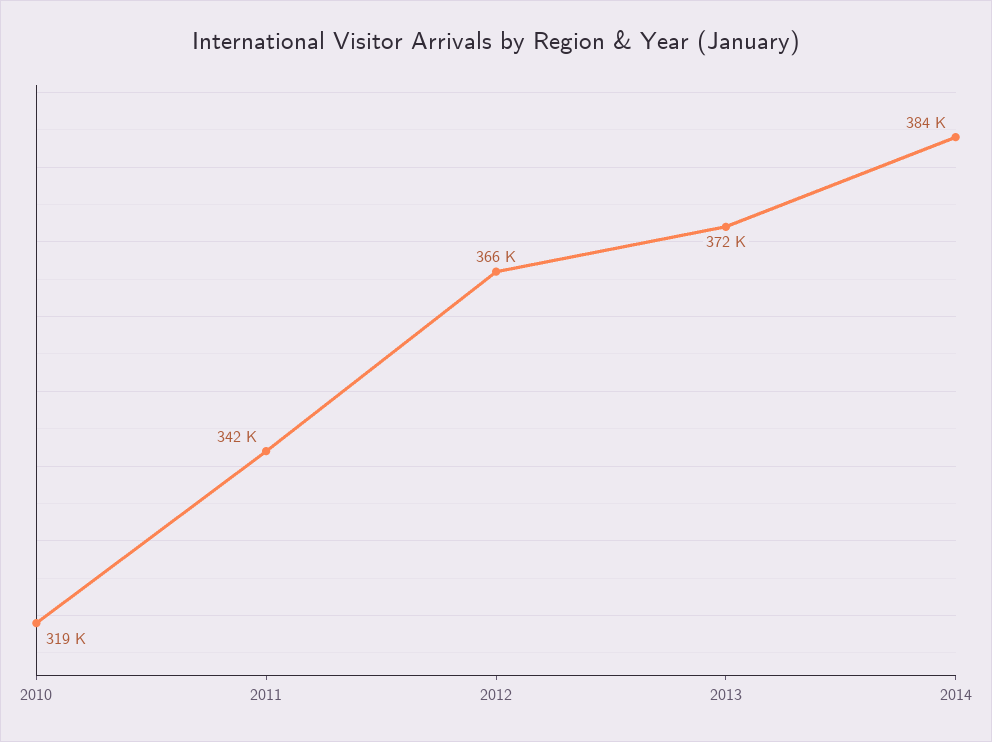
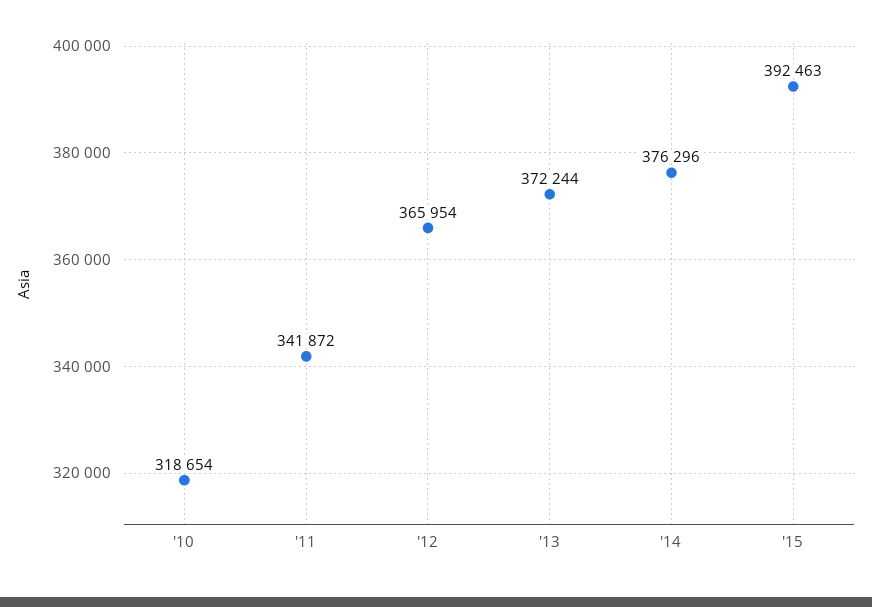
2014: 384000 -> 376296
'15: none -> 392463

